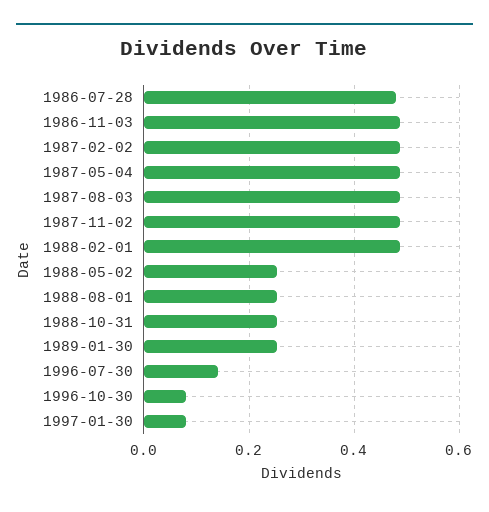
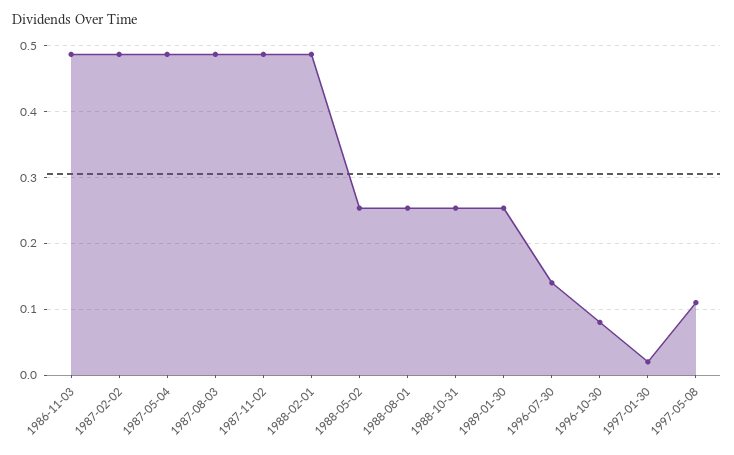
1986-07-28: 0.48 -> none
1997-01-30: 0.08 -> 0.02
1997-05-08: none -> 0.11

